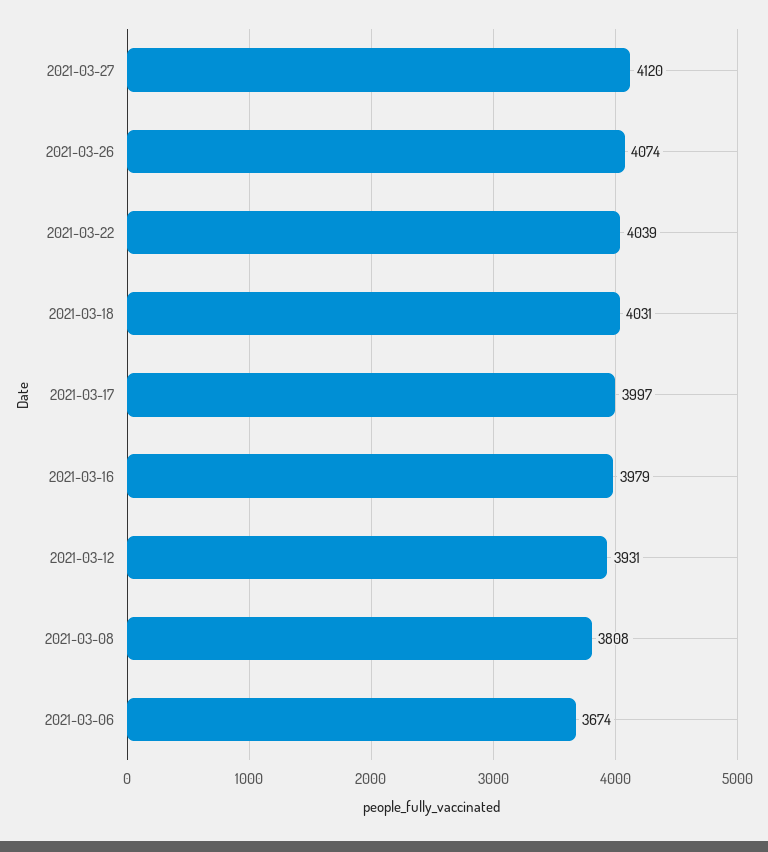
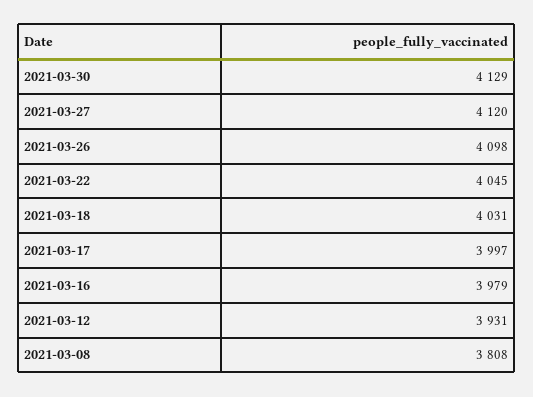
2021-03-26: 4074 -> 4098
2021-03-22: 4039 -> 4045
2021-03-06: 3674 -> none
2021-03-30: none -> 4129

